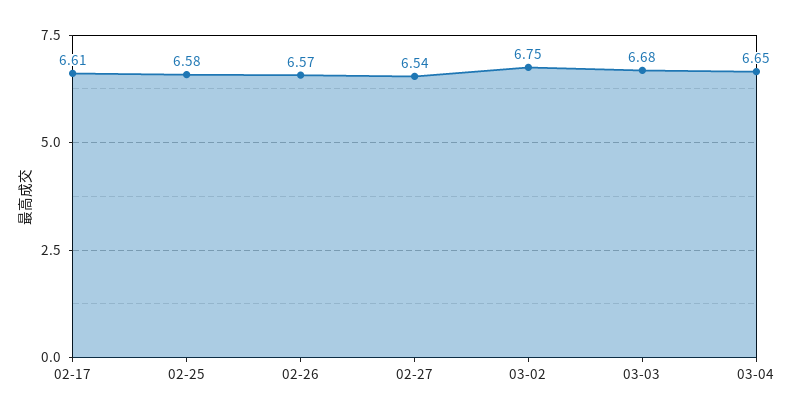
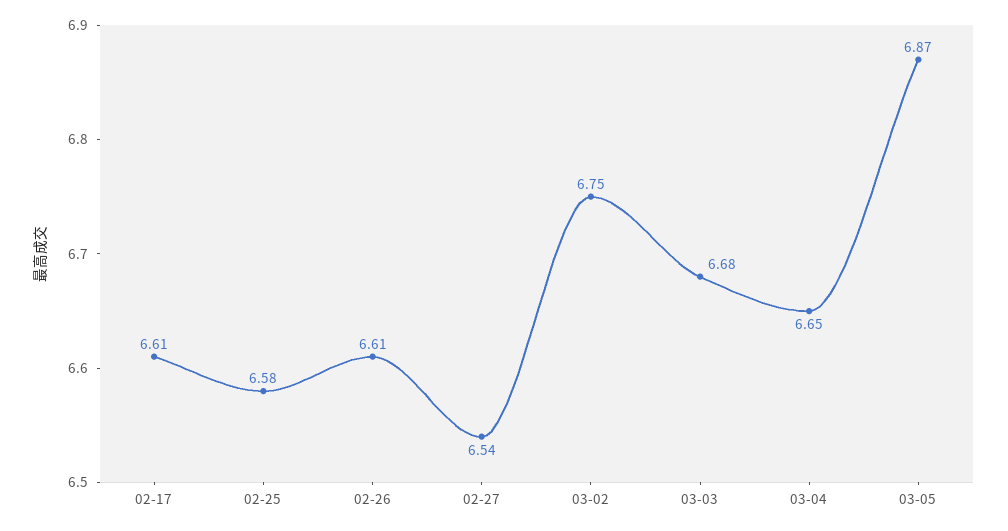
02-26: 6.57 -> 6.61
03-05: none -> 6.87

